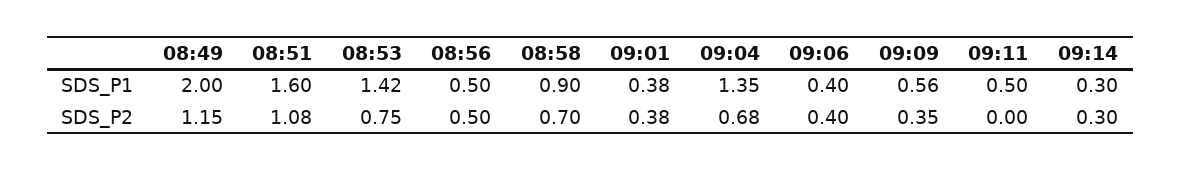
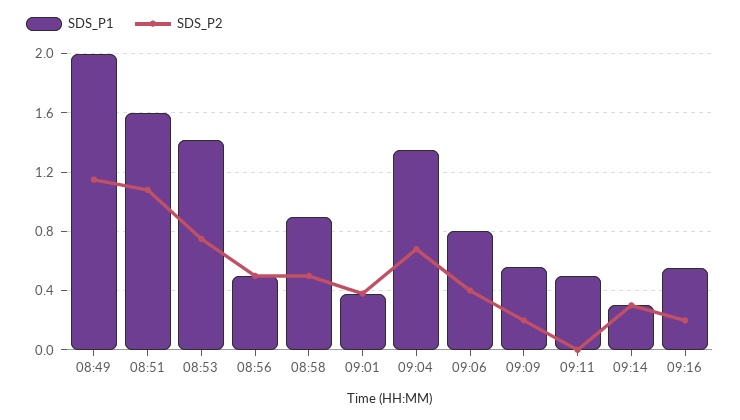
SDS_P1, 09:06: 0.4 -> 0.8
SDS_P2, 08:58: 0.7 -> 0.5
SDS_P2, 09:09: 0.35 -> 0.2
SDS_P1, 09:16: none -> 0.55
SDS_P2, 09:16: none -> 0.2

